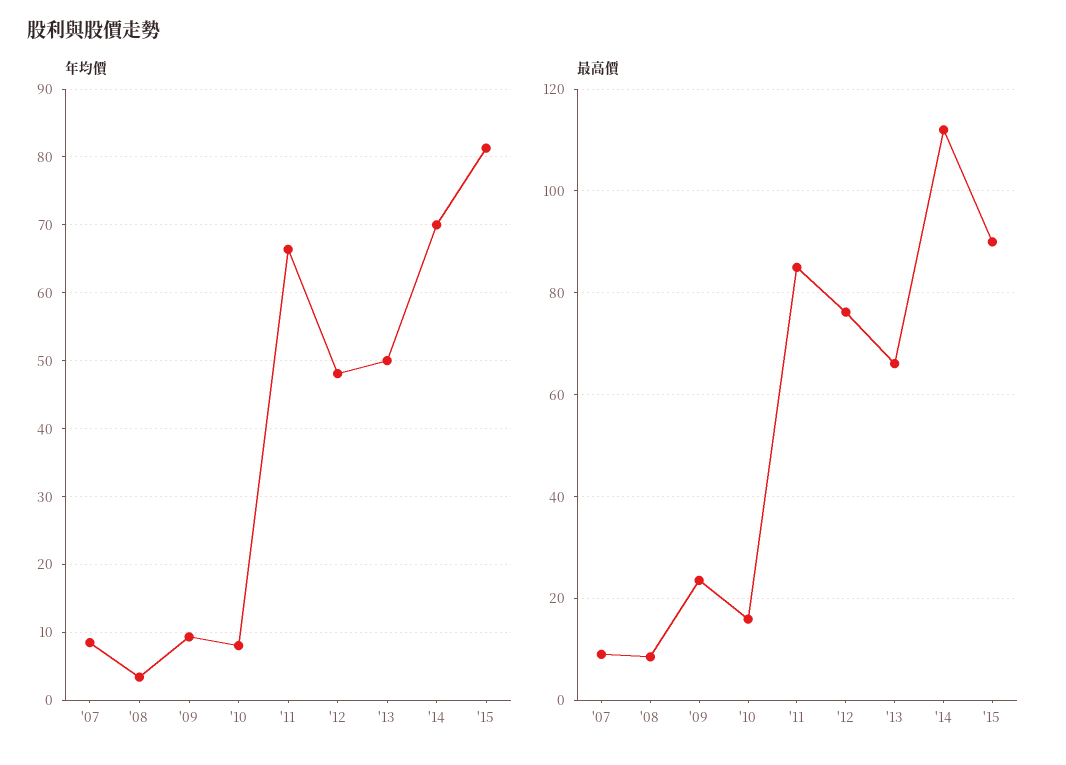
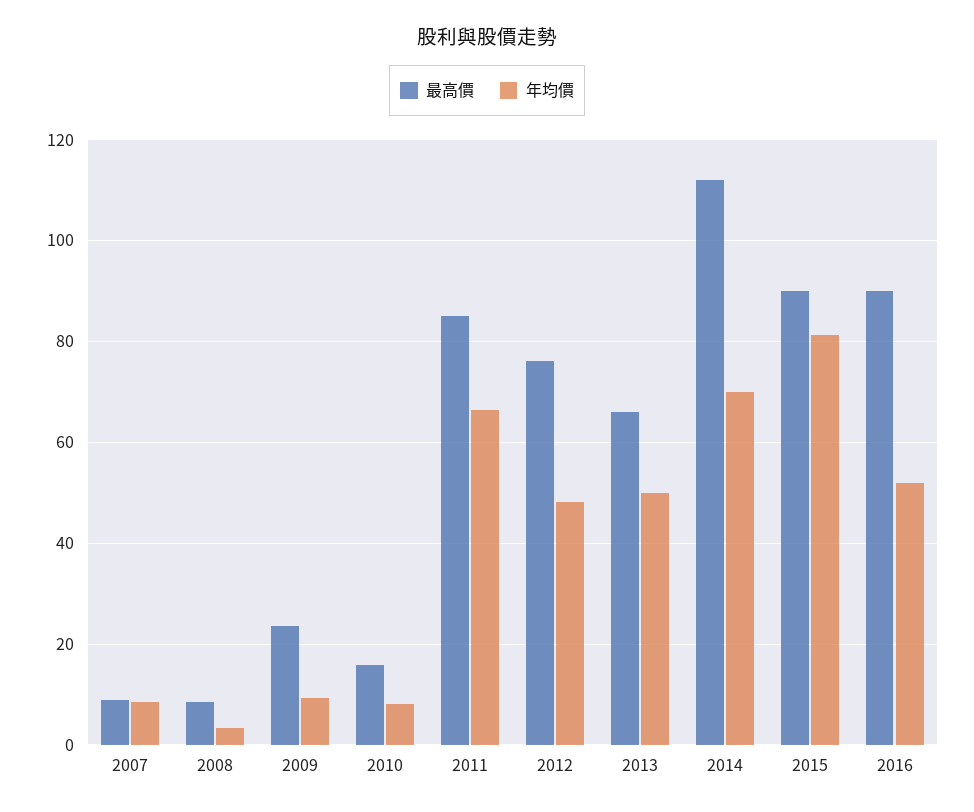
最高價, 2016: none -> 90
年均價, 2016: none -> 52

